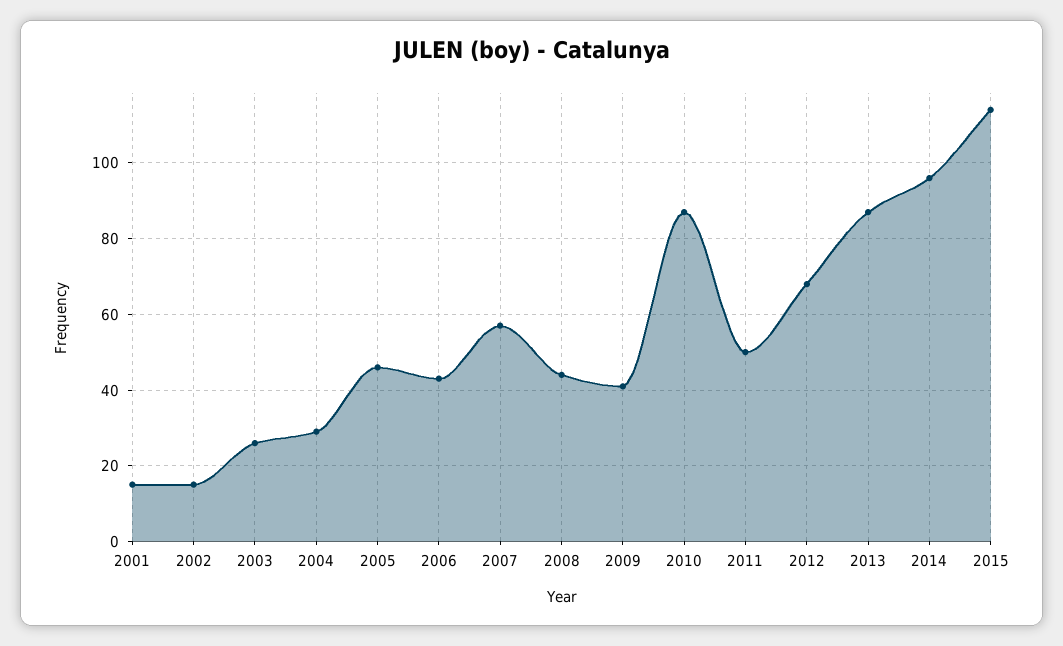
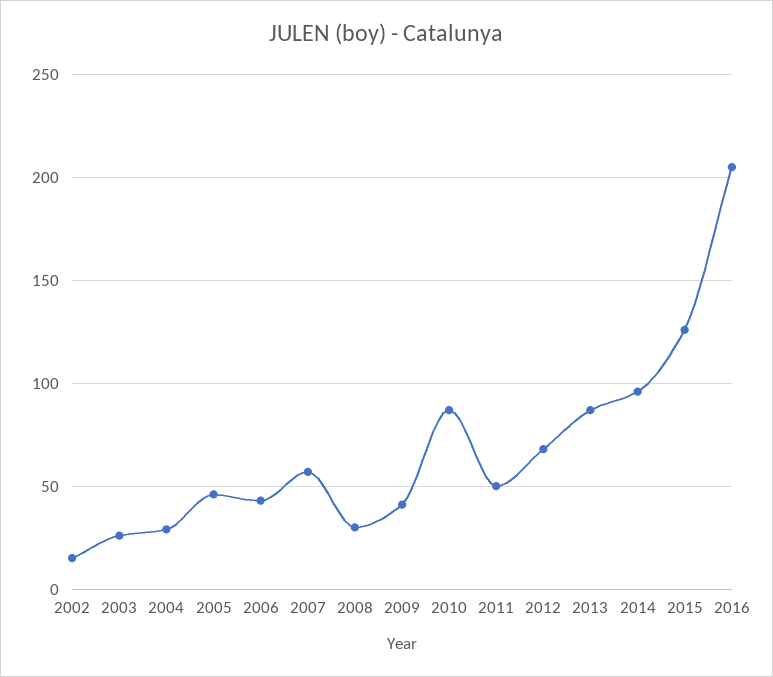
2001: 15 -> none
2008: 45 -> 30
2015: 115 -> 125
2016: none -> 205

